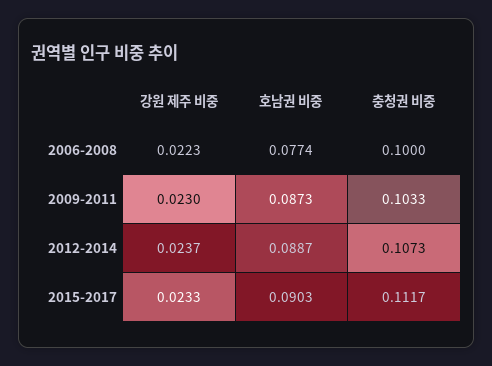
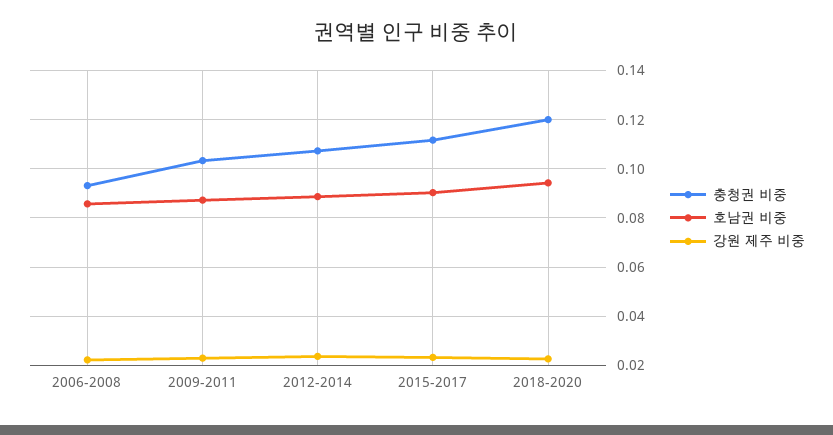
호남권 비중, 2006-2008: 0.0774 -> 0.085
충청권 비중, 2006-2008: 0.1 -> 0.0925
충청권 비중, 2018-2020: none -> 0.12
호남권 비중, 2018-2020: none -> 0.095
강원 제주 비중, 2018-2020: none -> 0.0225

